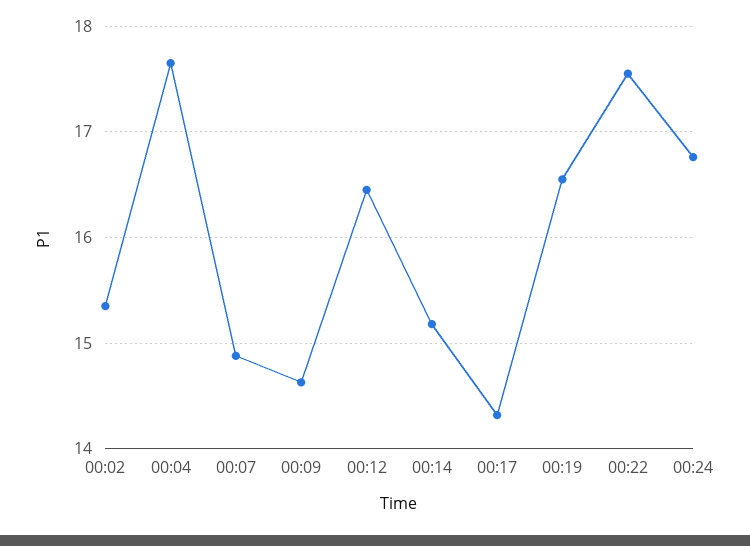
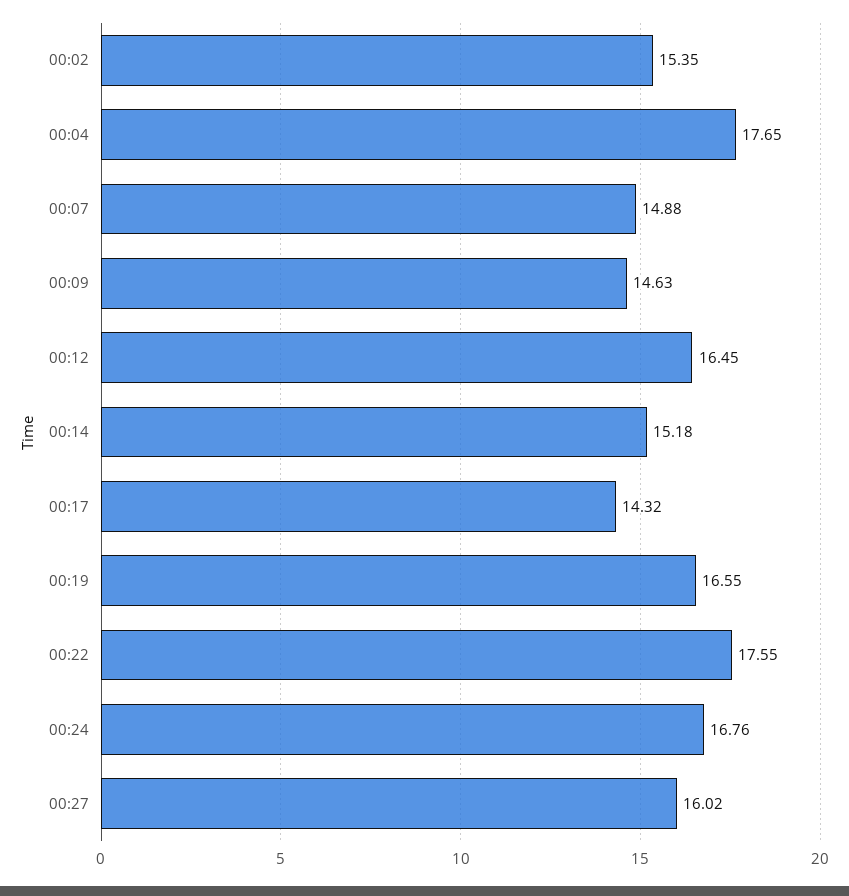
00:27: none -> 16.02

